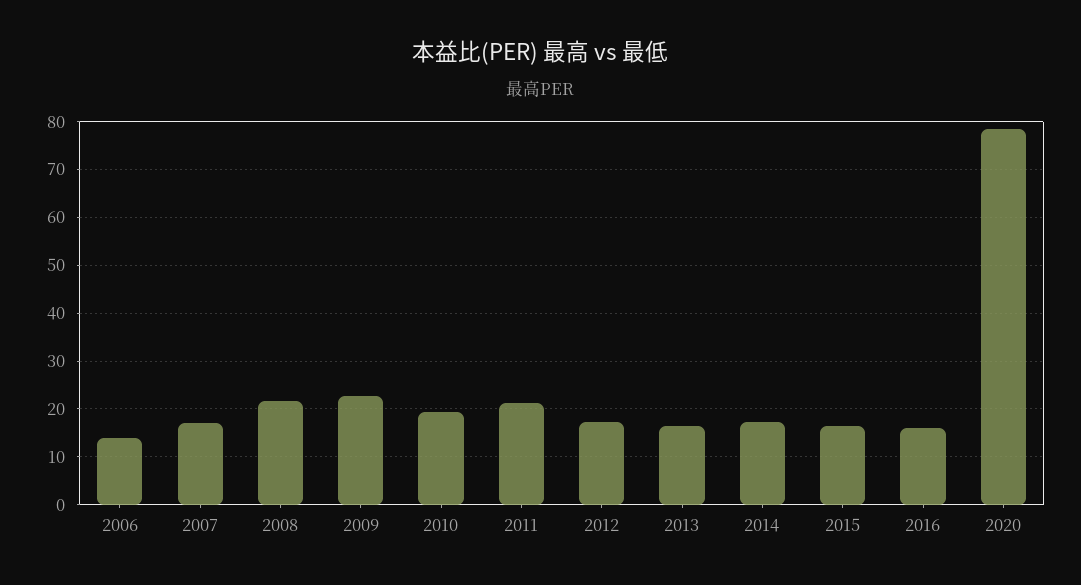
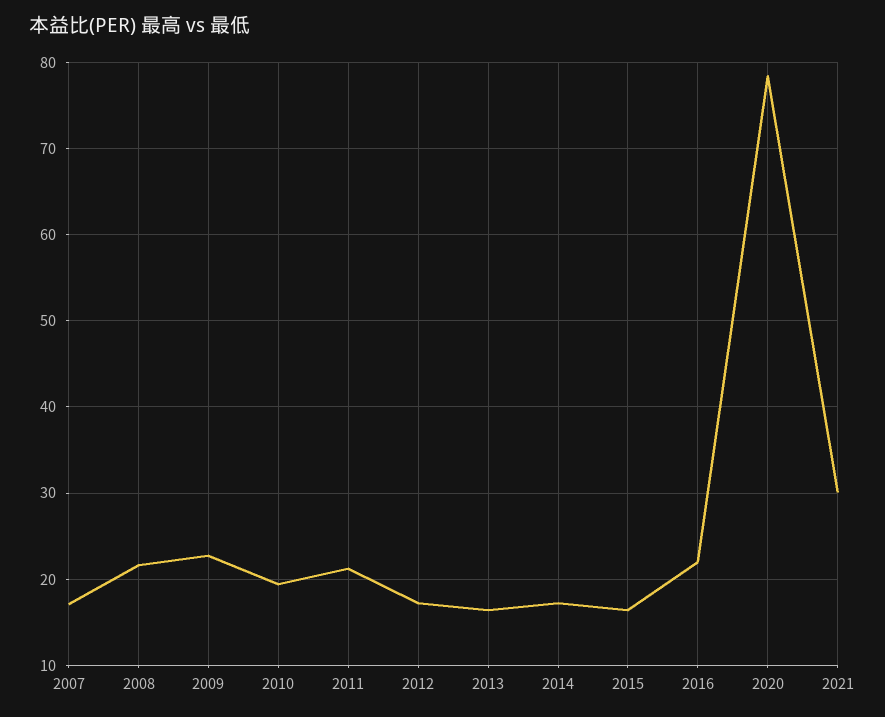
2006: 14 -> none
2016: 16 -> 22
2021: none -> 30

